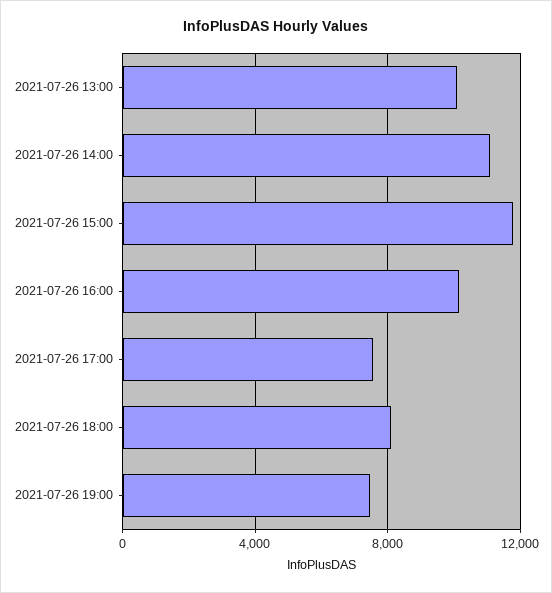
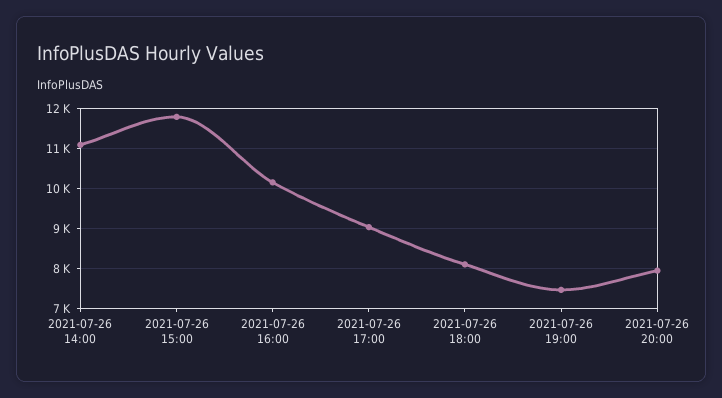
2021-07-26 13:00: 10000 -> none
2021-07-26 17:00: 7500 -> 9000
2021-07-26 20:00: none -> 8000

